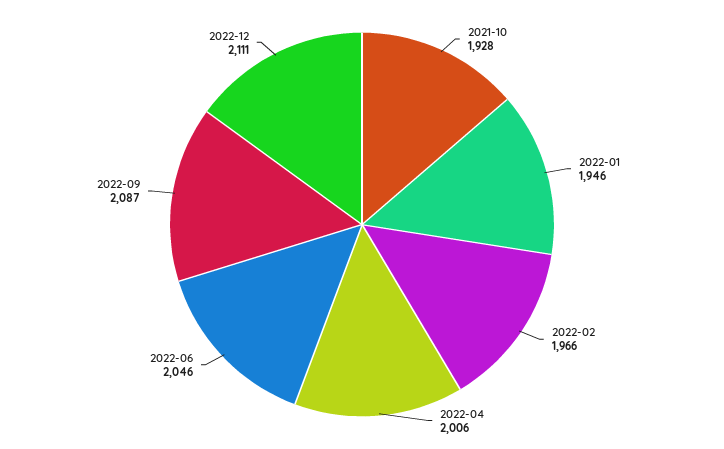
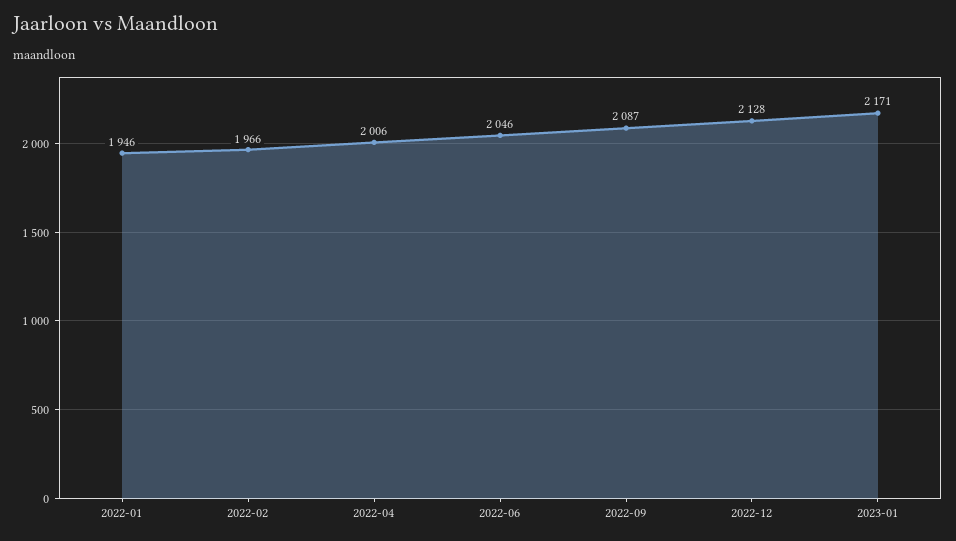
2021-10: 1928 -> none
2022-12: 2111 -> 2128
2023-01: none -> 2171

